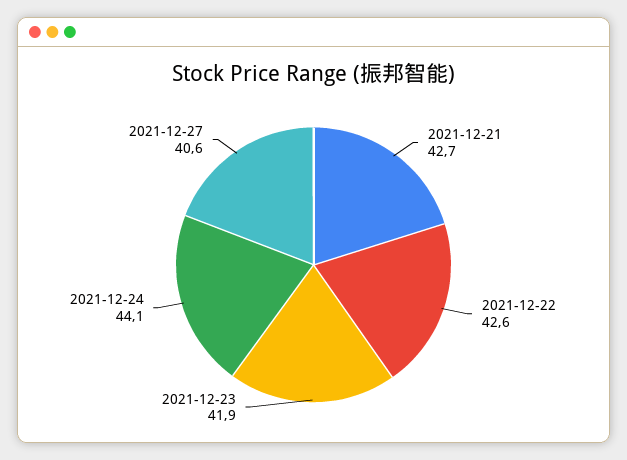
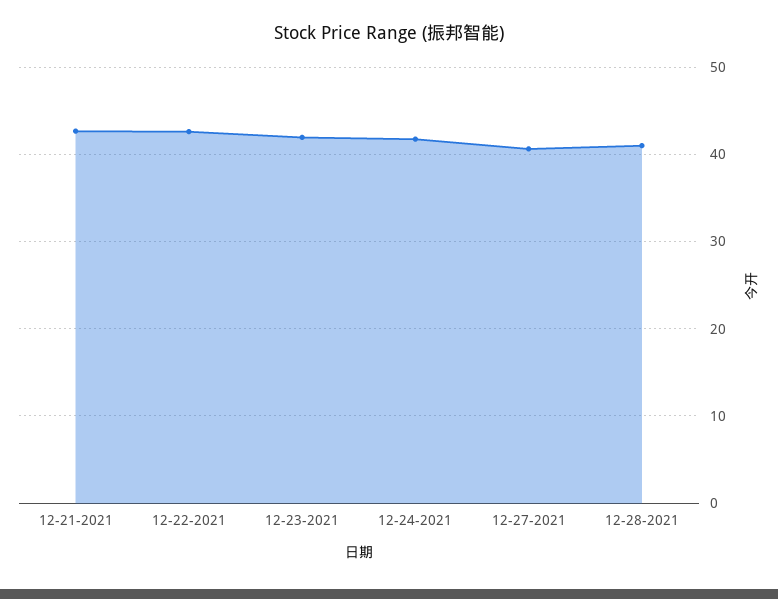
2021-12-24: 44.1 -> 42
12-28-2021: none -> 41

